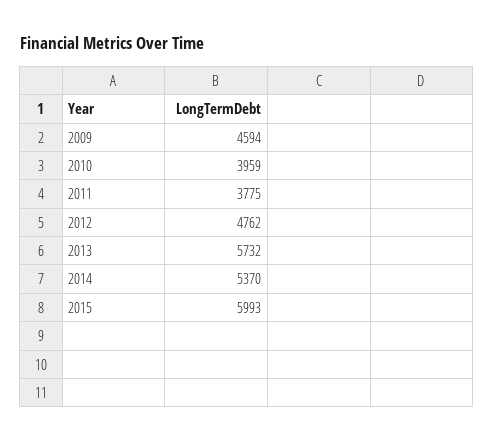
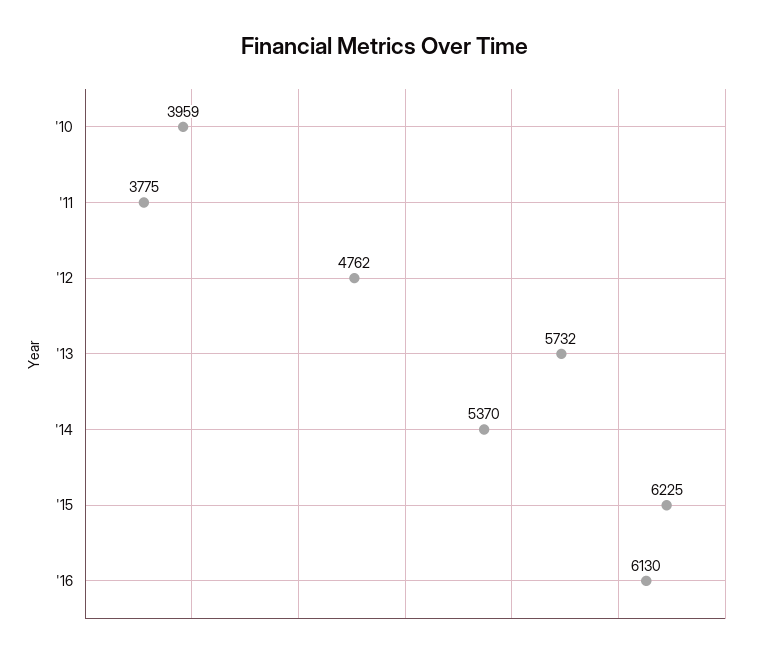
2009: 4594 -> none
2015: 5993 -> 6225
'16: none -> 6130

